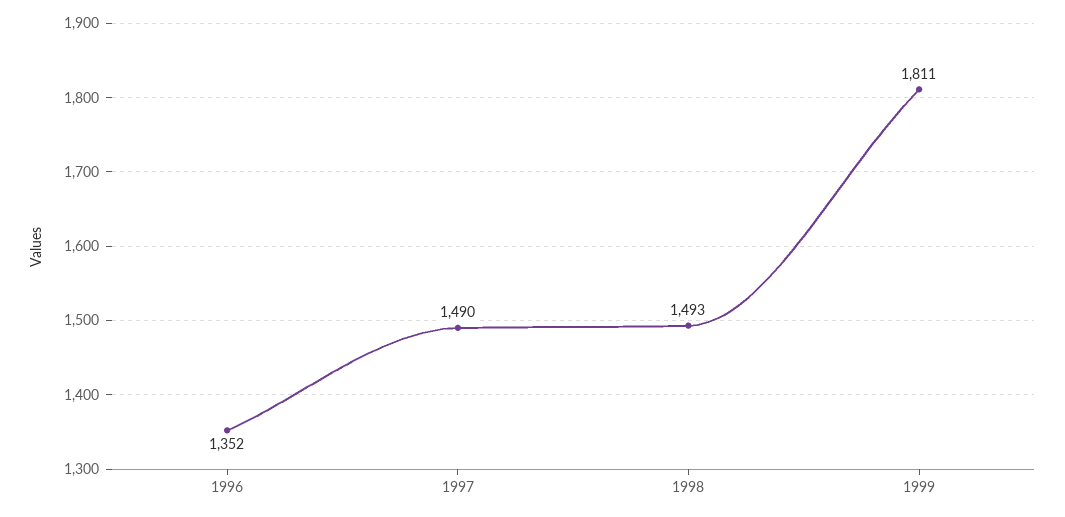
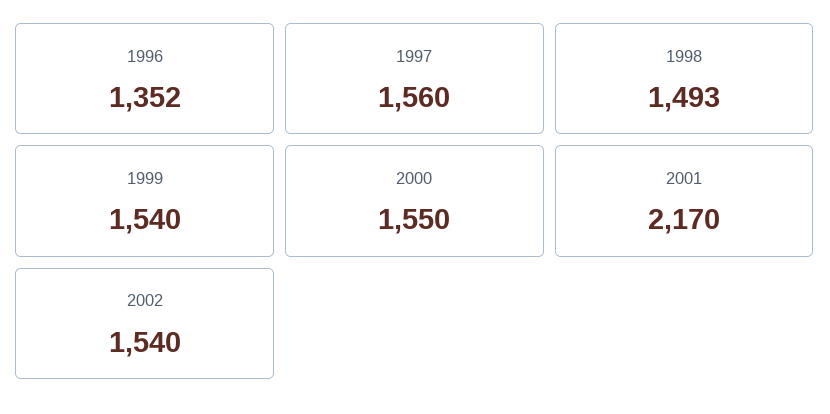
1997: 1490 -> 1560
1999: 1811 -> 1540
2000: none -> 1550
2001: none -> 2170
2002: none -> 1540

